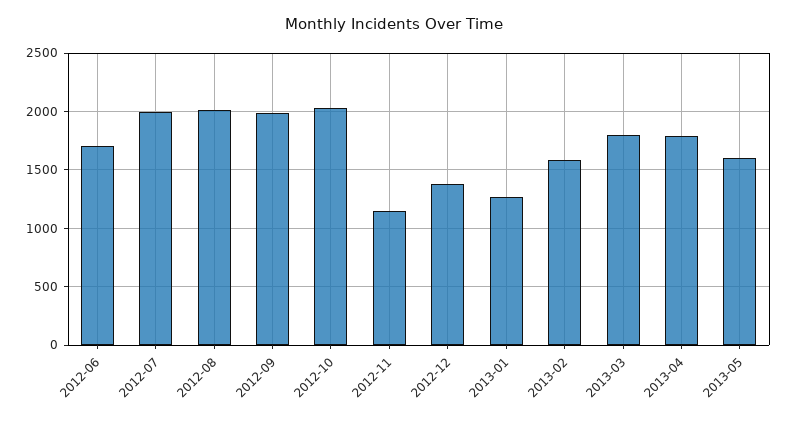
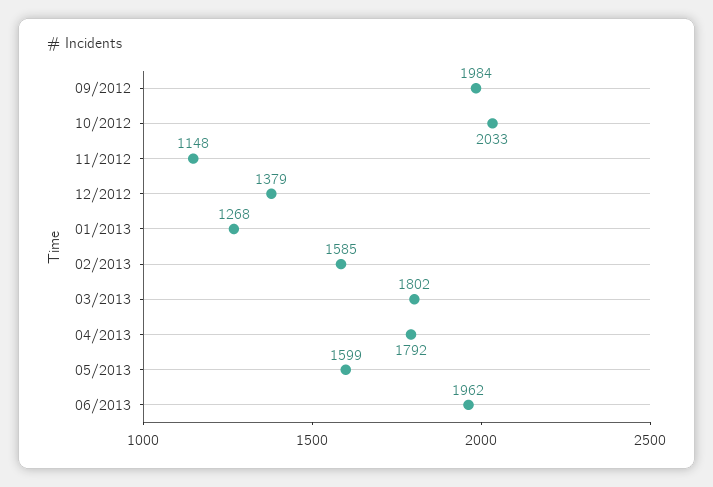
2012-06: 1700 -> none
2012-07: 2000 -> none
2012-08: 2000 -> none
06/2013: none -> 1962

